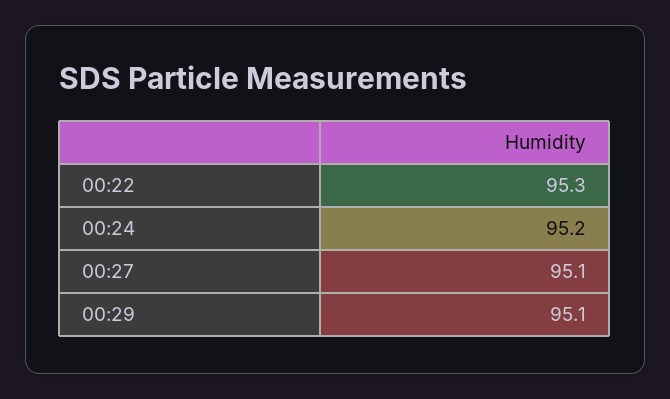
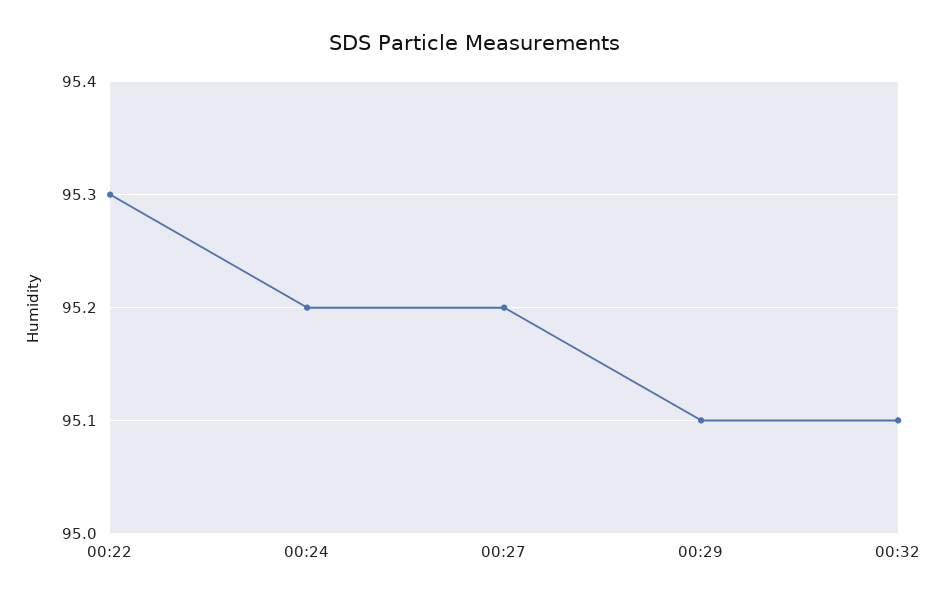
00:27: 95.1 -> 95.2
00:32: none -> 95.1

